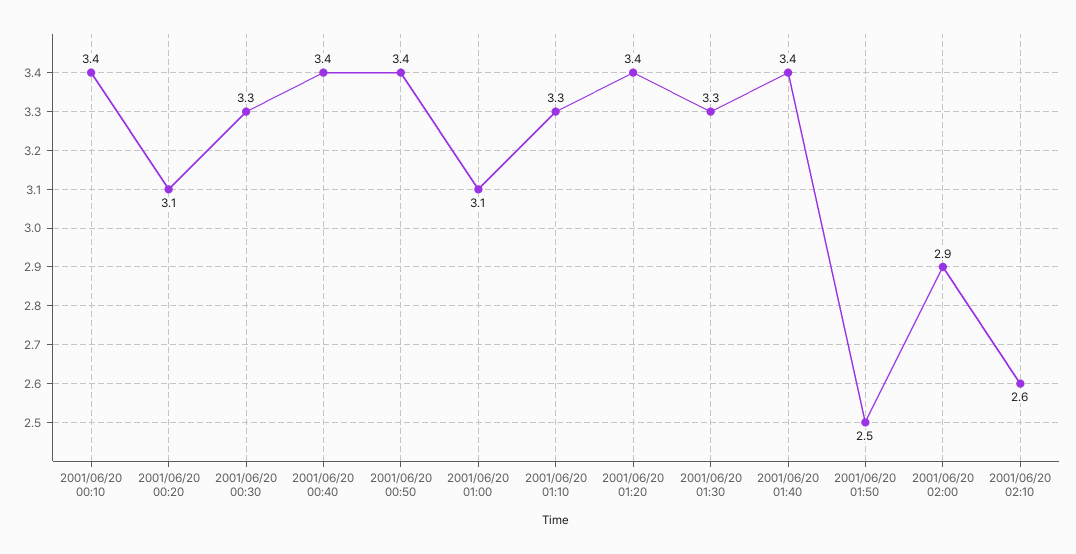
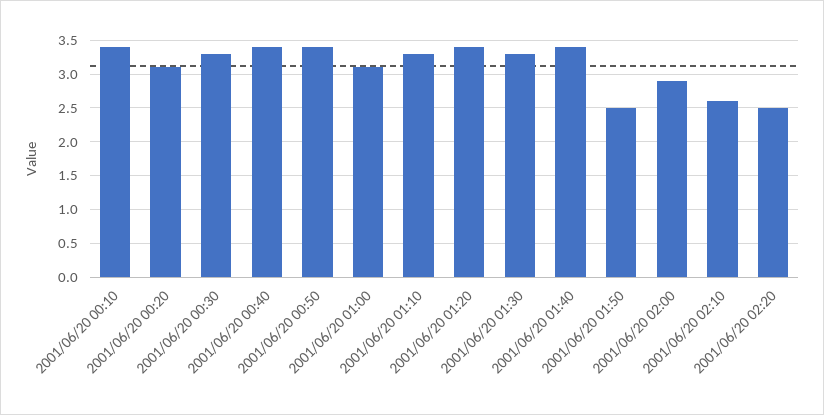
2001/06/20 02:20: none -> 2.5

